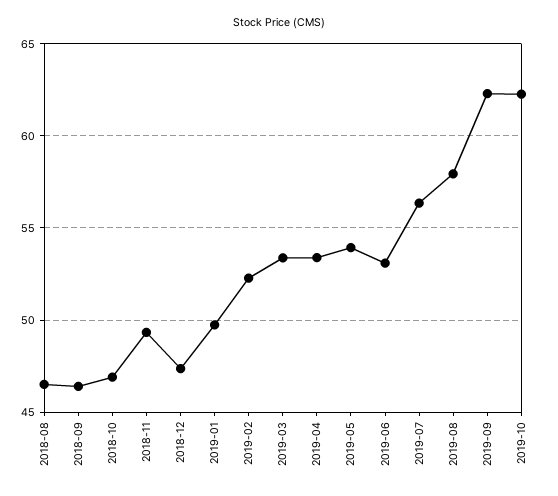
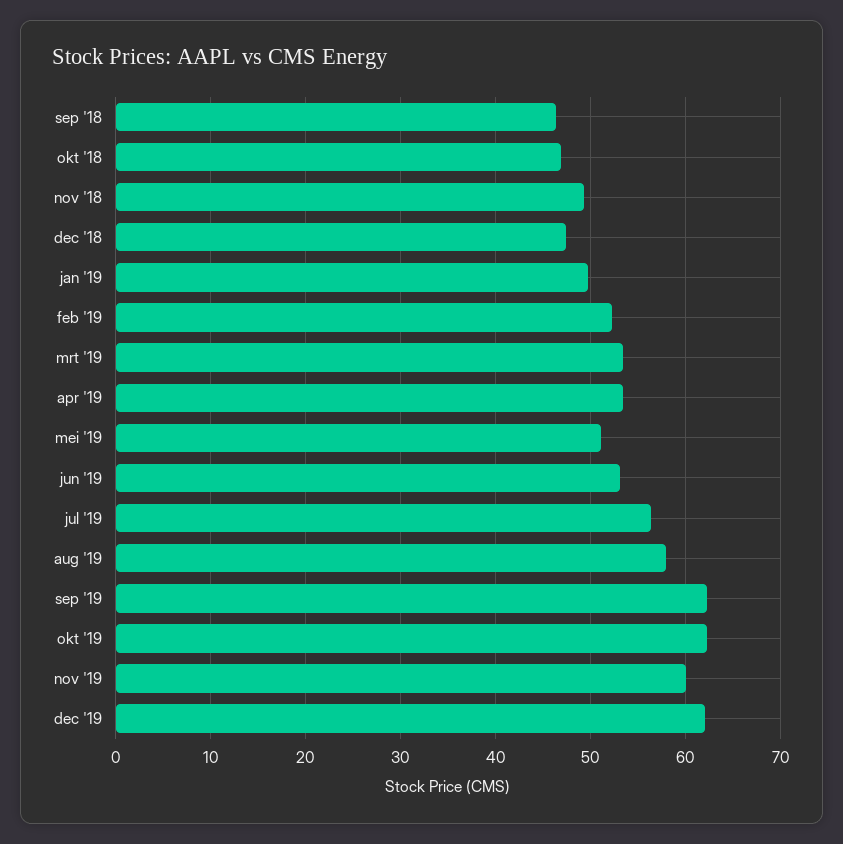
2018-08: 46.5 -> none
2019-05: 54 -> 51
nov '19: none -> 60
dec '19: none -> 62

